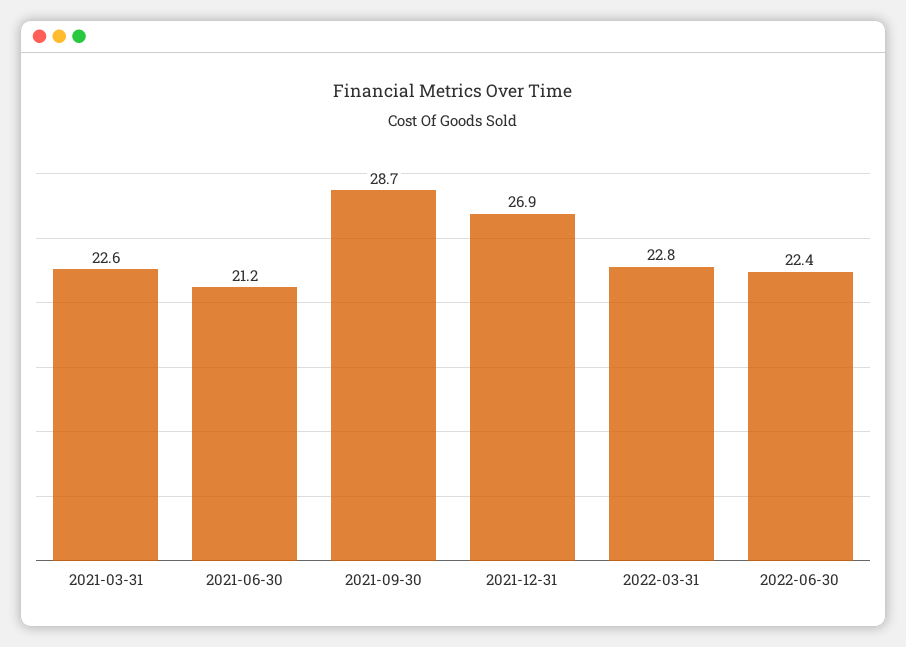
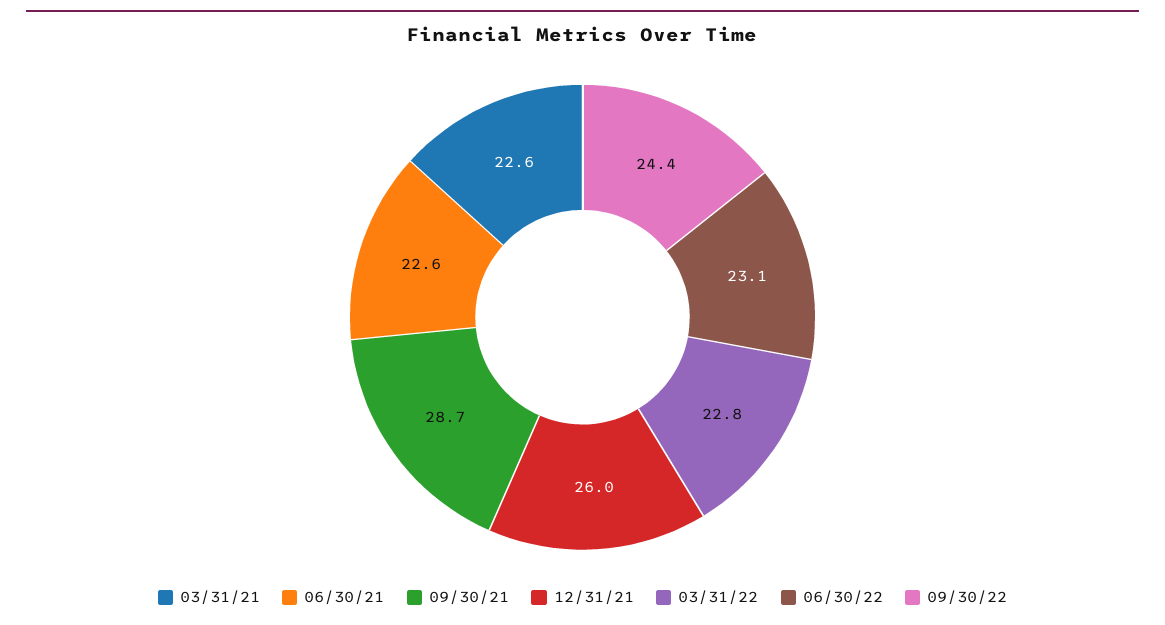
2021-06-30: 21.2 -> 22.6
2021-12-31: 26.9 -> 26
2022-06-30: 22.4 -> 23.1
09/30/22: none -> 24.4

